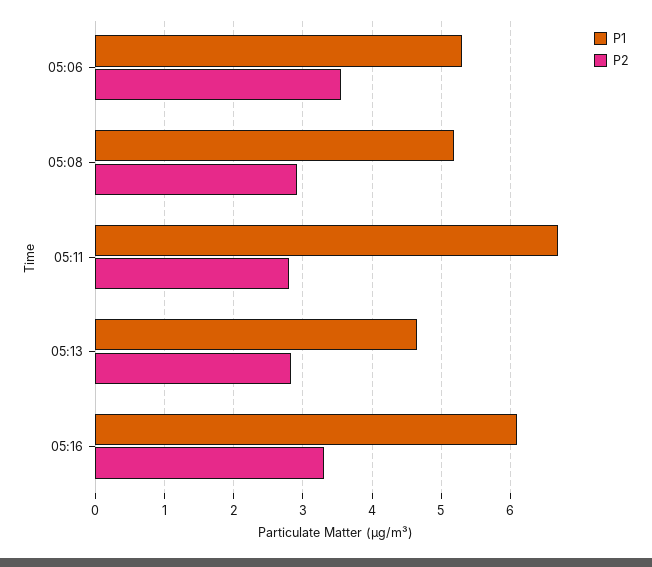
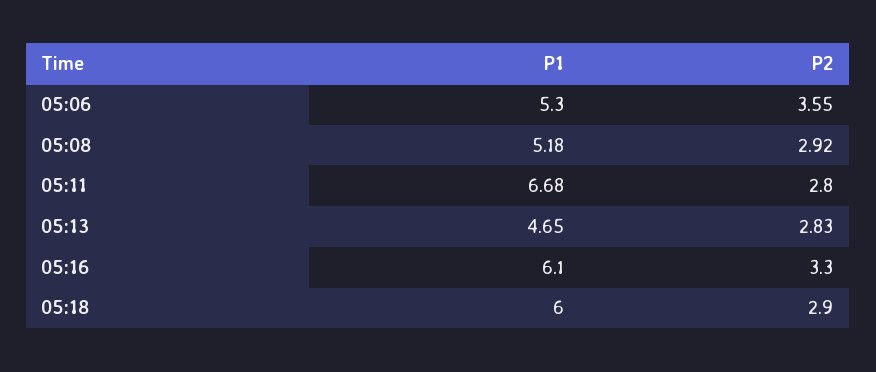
P1, 05:18: none -> 6
P2, 05:18: none -> 2.9

